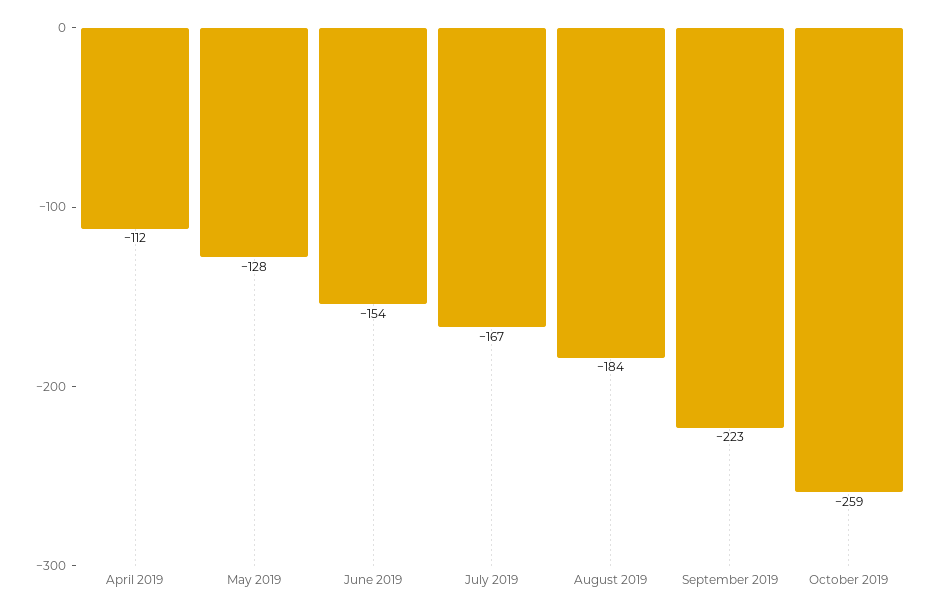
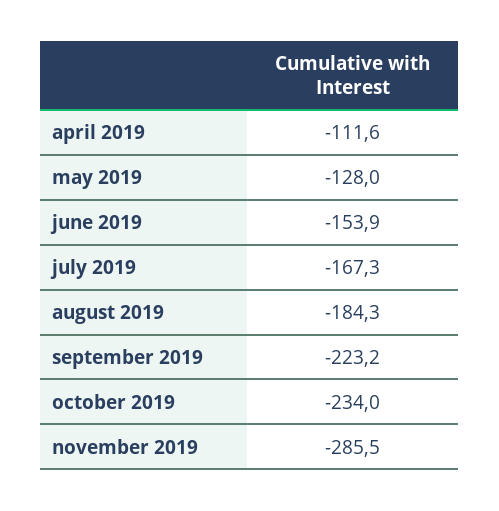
October 2019: -259 -> -234
november 2019: none -> -285.5

